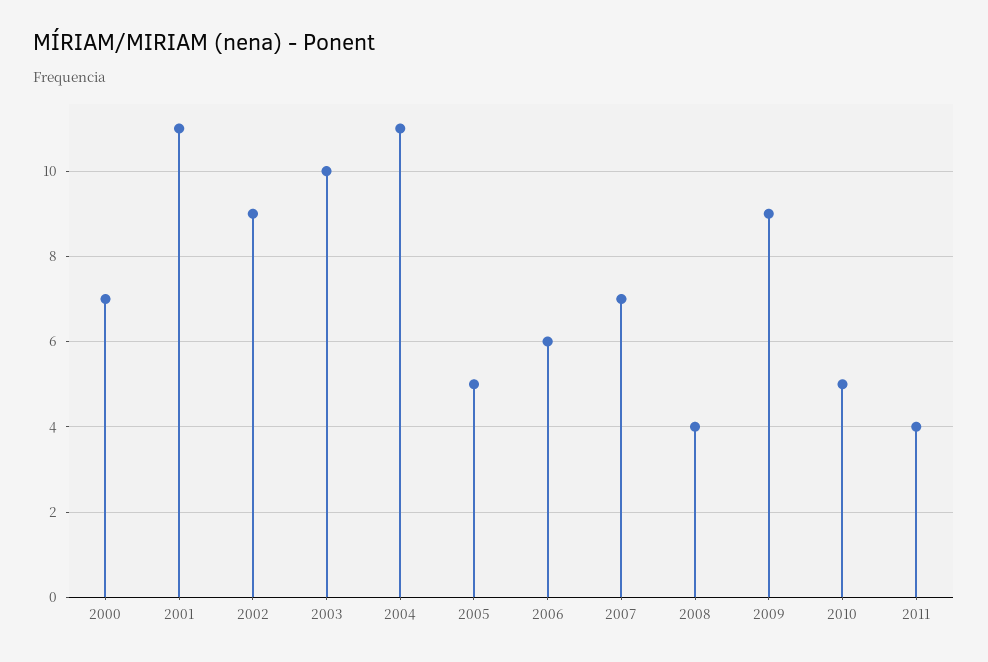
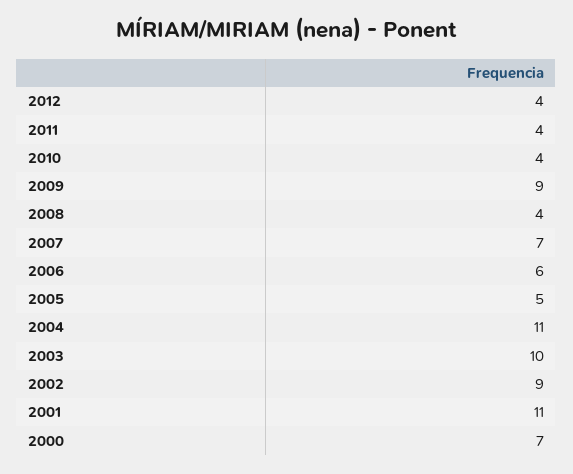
2010: 5 -> 4
2012: none -> 4

